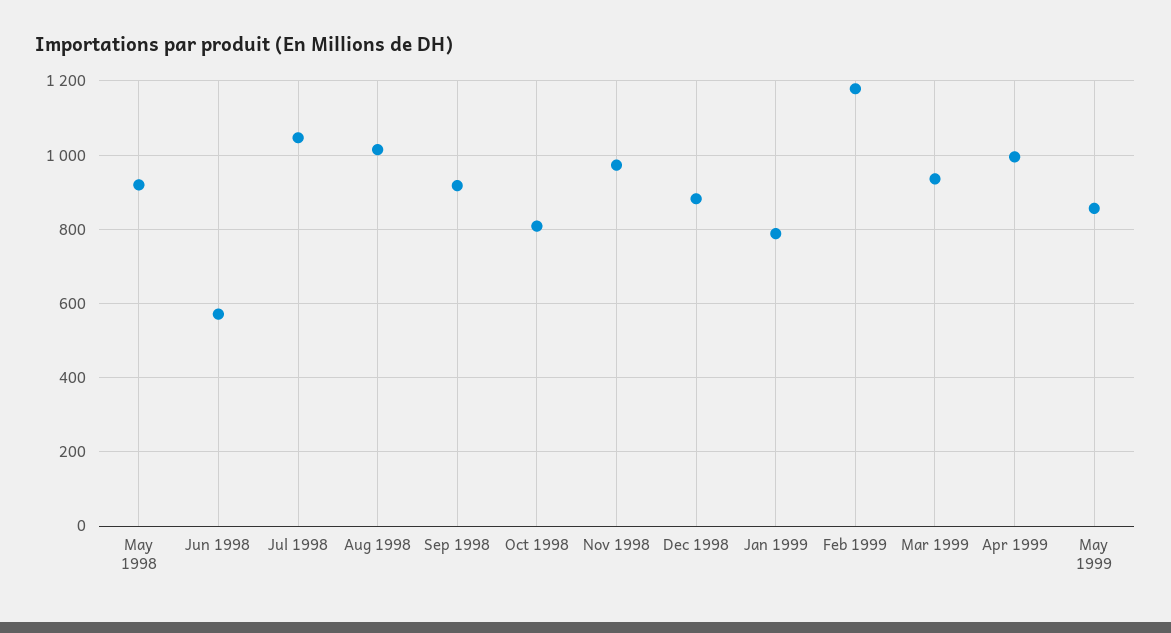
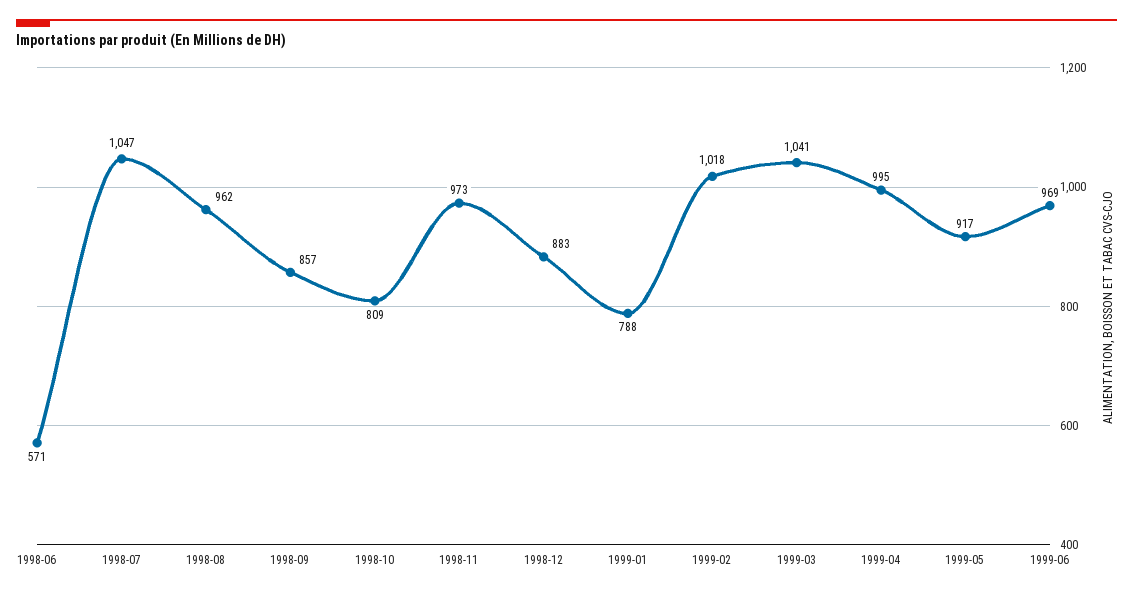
May 1998: 920 -> none
Aug 1998: 1020 -> 962
Sep 1998: 920 -> 857
Feb 1999: 1180 -> 1018
Mar 1999: 940 -> 1041
May 1999: 860 -> 917
1999-06: none -> 969

